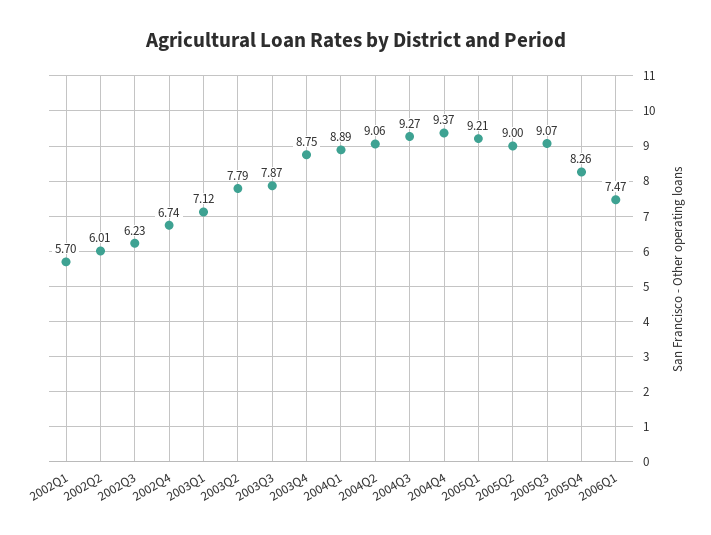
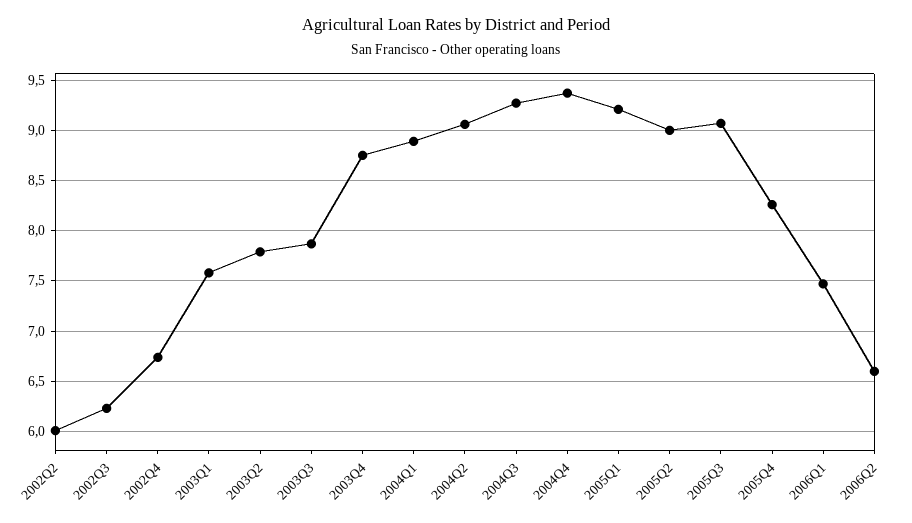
2002Q1: 5.7 -> none
2003Q1: 7.12 -> 7.6
2006Q2: none -> 6.6

